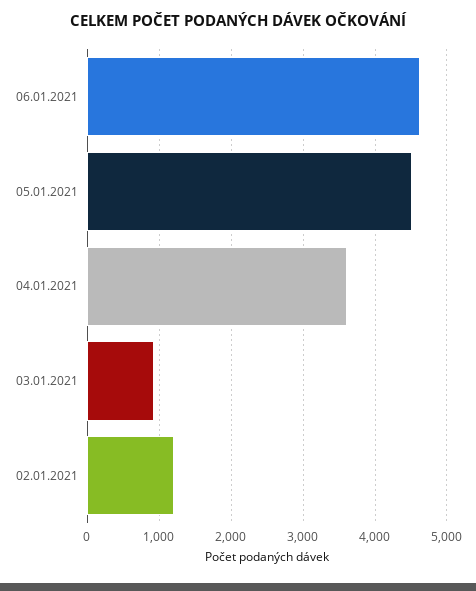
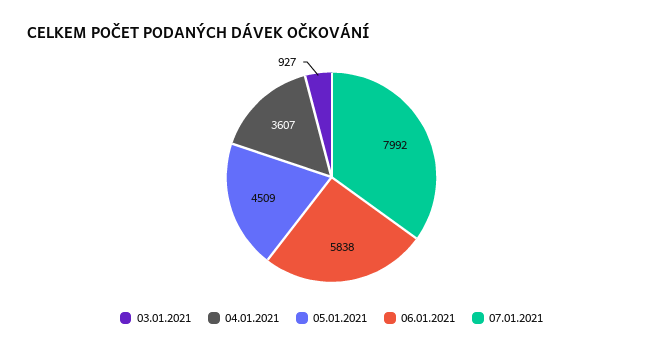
06.01.2021: 4600 -> 5838
02.01.2021: 1200 -> none
07.01.2021: none -> 7992

